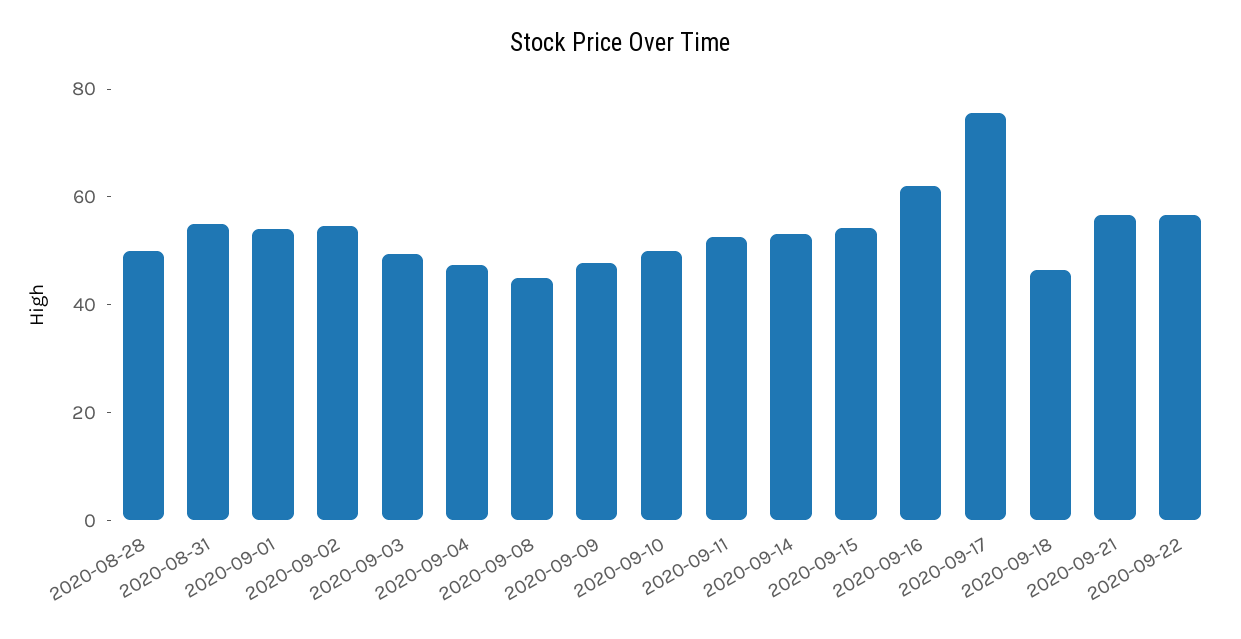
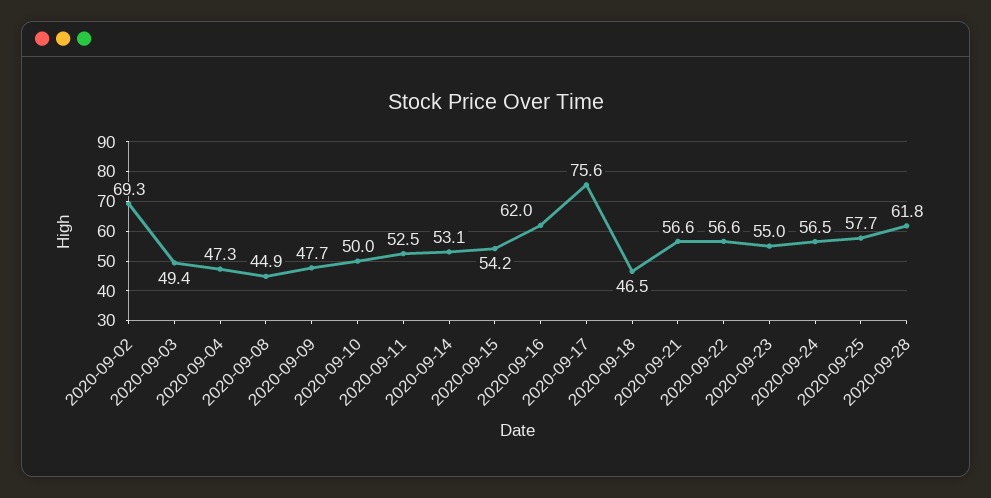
2020-08-28: 50 -> none
2020-08-31: 55 -> none
2020-09-01: 55 -> none
2020-09-02: 55 -> 69.3
2020-09-23: none -> 55
2020-09-24: none -> 56.5
2020-09-25: none -> 57.7
2020-09-28: none -> 61.8

